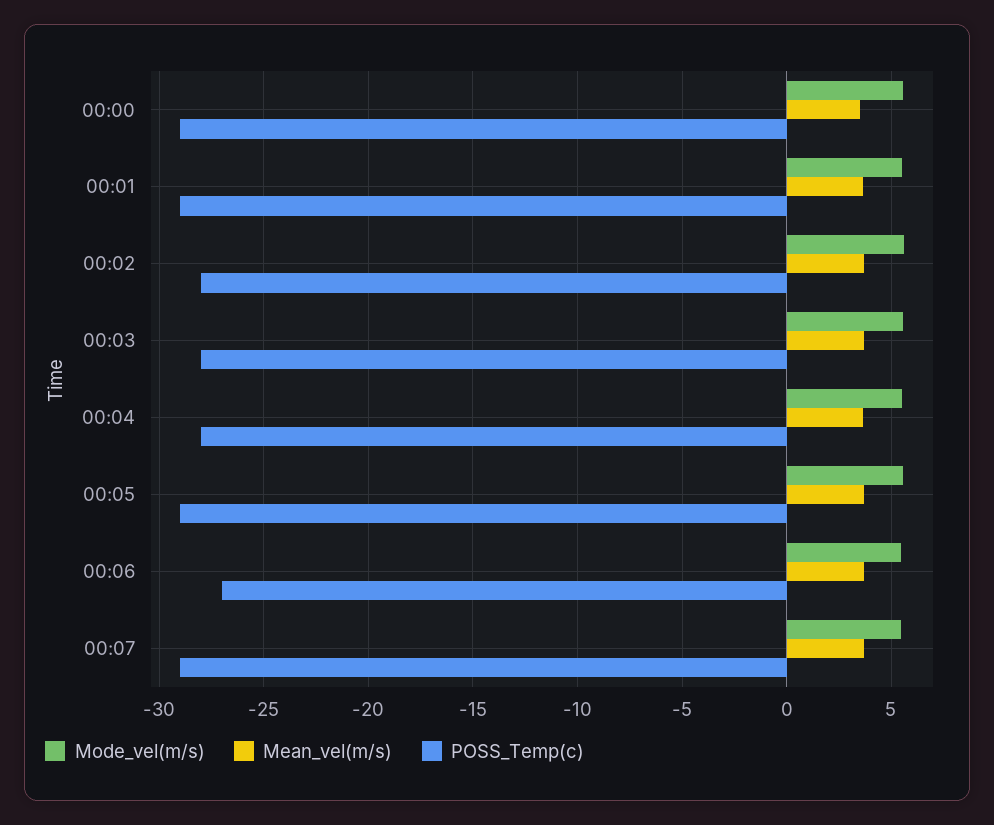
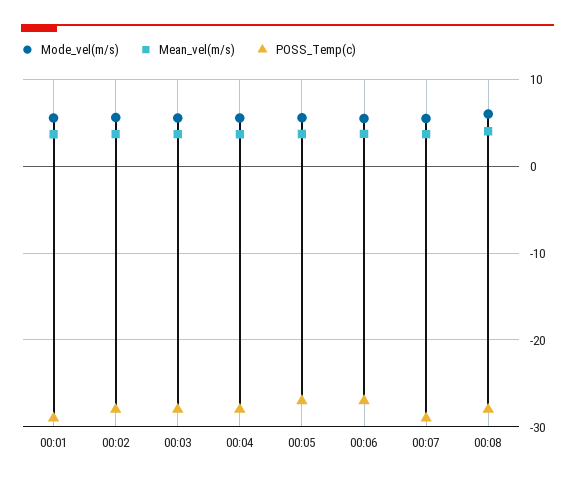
Mode_vel(m/s), 00:00: 5.5 -> none
Mean_vel(m/s), 00:00: 3.5 -> none
POSS_Temp(c), 00:00: -29 -> none
POSS_Temp(c), 00:05: -29 -> -27
Mode_vel(m/s), 00:08: none -> 6
Mean_vel(m/s), 00:08: none -> 4
POSS_Temp(c), 00:08: none -> -28

